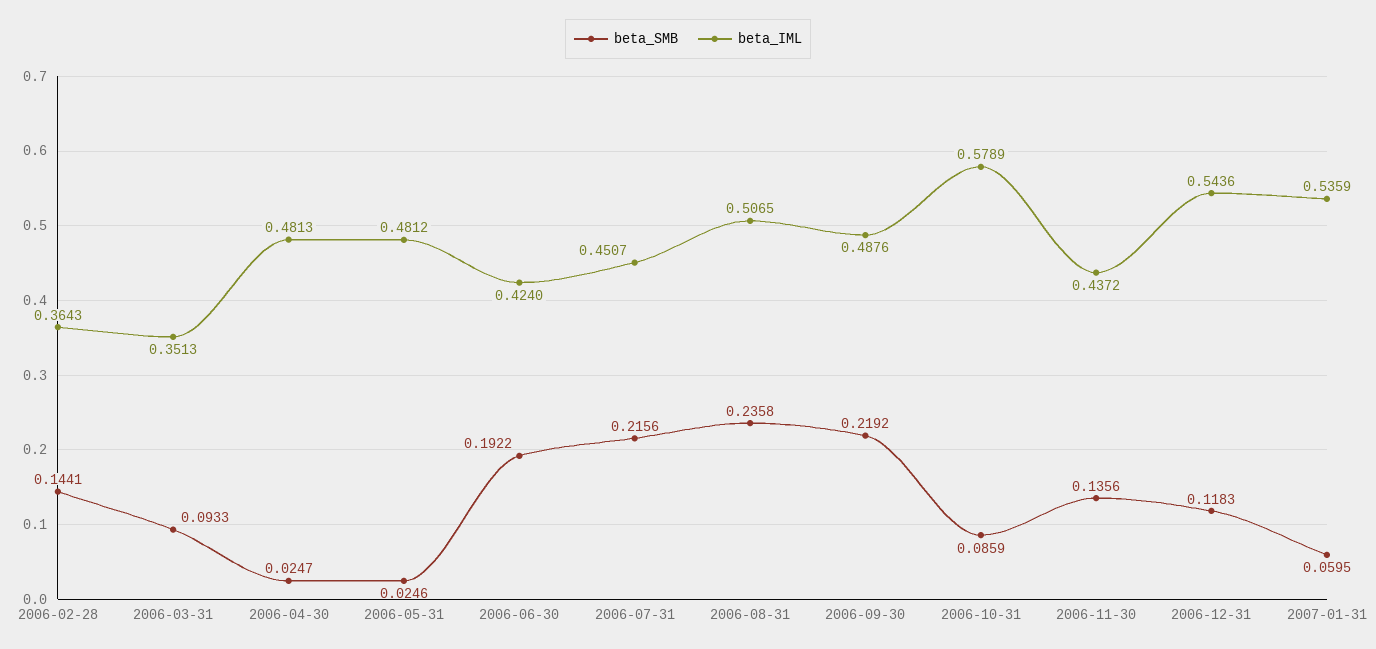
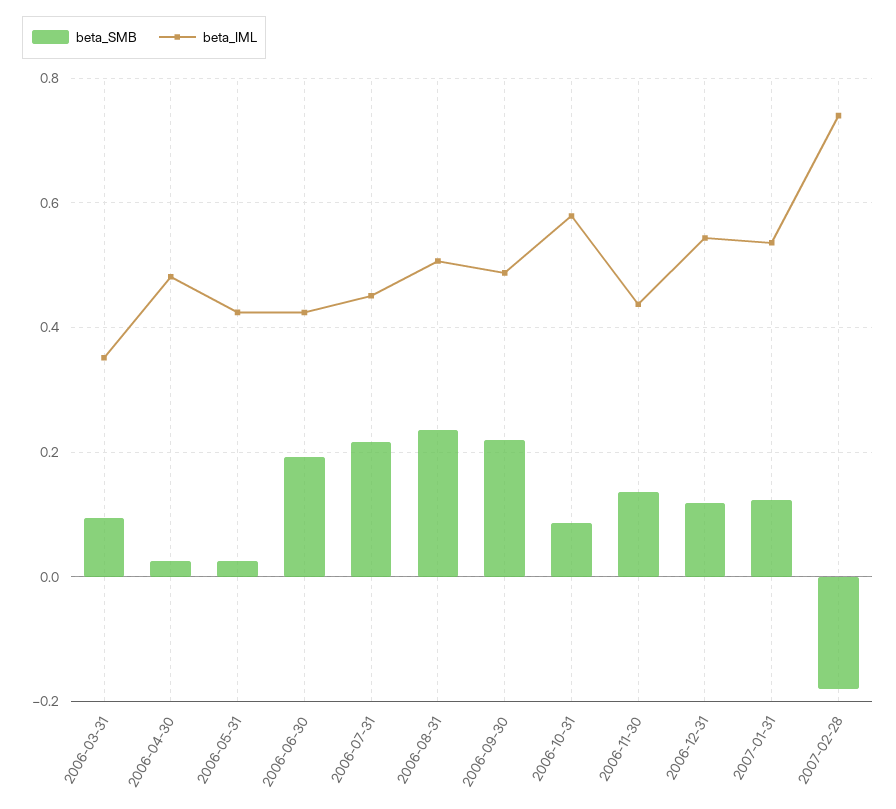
beta_SMB, 2006-02-28: 0.1441 -> none
beta_IML, 2006-02-28: 0.3643 -> none
beta_IML, 2006-05-31: 0.4812 -> 0.42
beta_SMB, 2007-01-31: 0.0595 -> 0.12
beta_SMB, 2007-02-28: none -> -0.18
beta_IML, 2007-02-28: none -> 0.74

